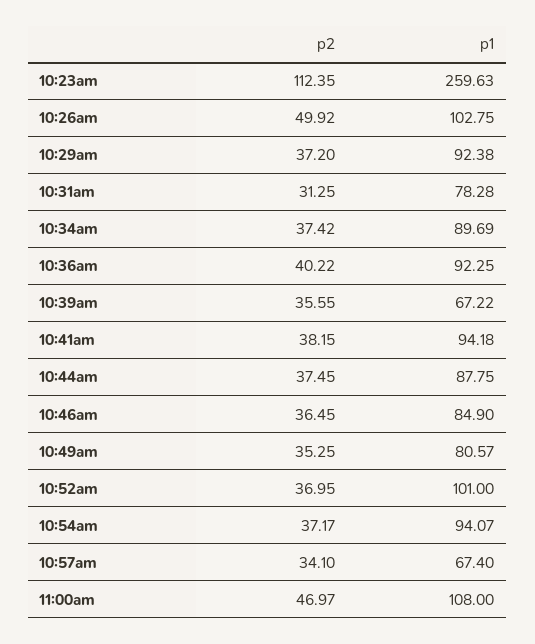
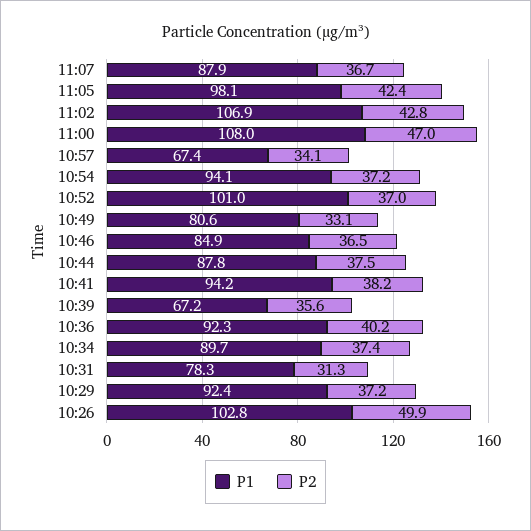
p2, 10:23am: 112.35 -> none
p1, 10:23am: 259.63 -> none
p2, 10:49am: 35.25 -> 33.1
p1, 11:07: none -> 87.9
p2, 11:07: none -> 36.7
p1, 11:05: none -> 98.1
p2, 11:05: none -> 42.4
p1, 11:02: none -> 106.9
p2, 11:02: none -> 42.8

